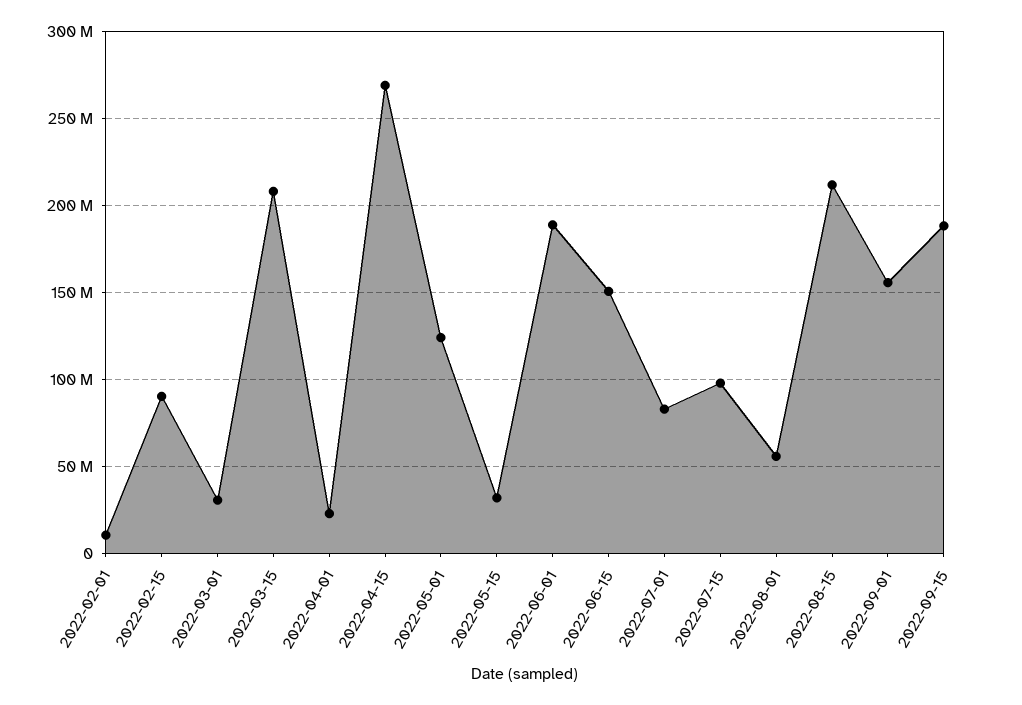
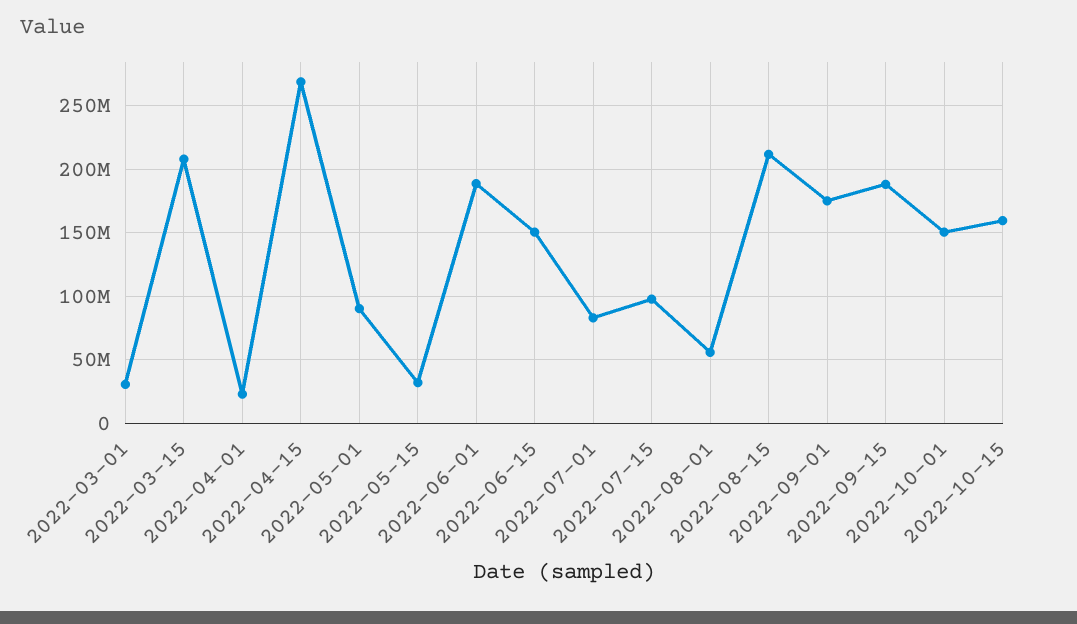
2022-02-01: 10000000 -> none
2022-02-15: 90000000 -> none
2022-05-01: 125000000 -> 90000000
2022-09-01: 155000000 -> 175000000
2022-10-01: none -> 150000000
2022-10-15: none -> 160000000

